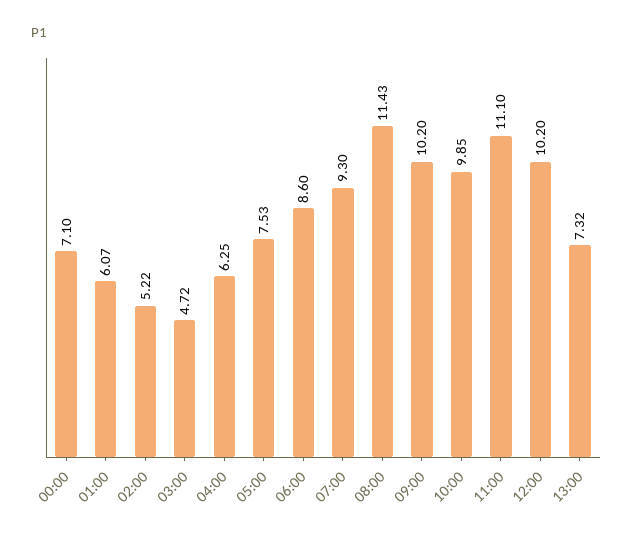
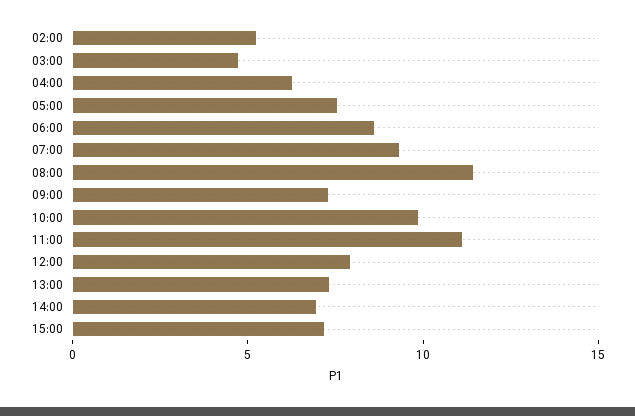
00:00: 7.1 -> none
01:00: 6.07 -> none
09:00: 10.2 -> 7
12:00: 10.2 -> 8
14:00: none -> 7
15:00: none -> 7

